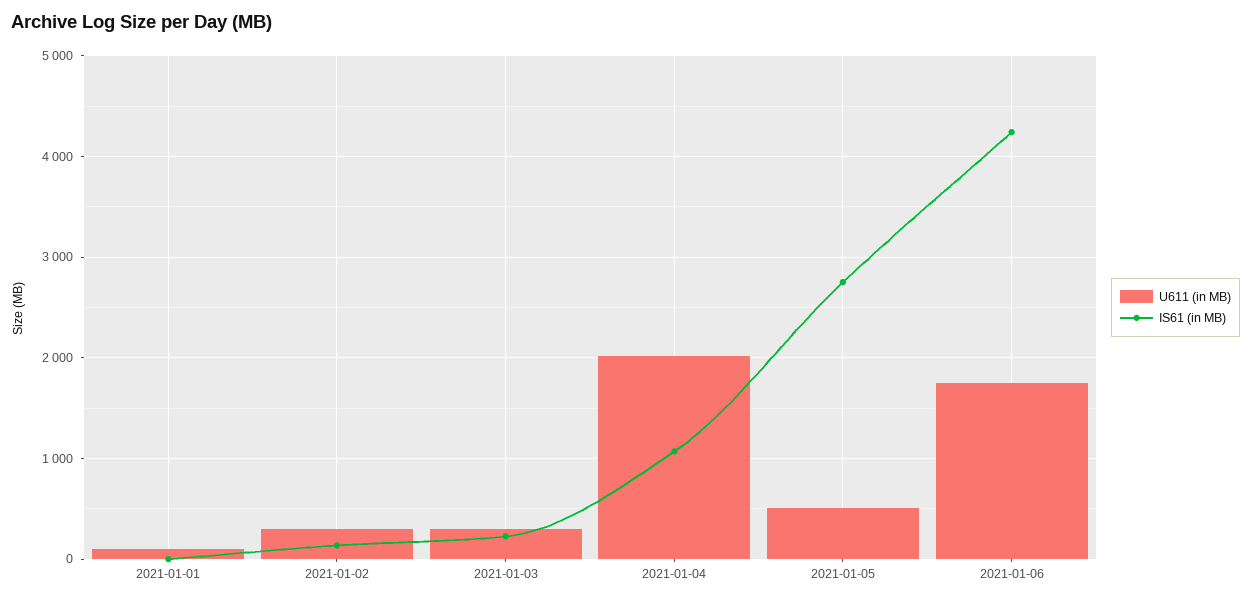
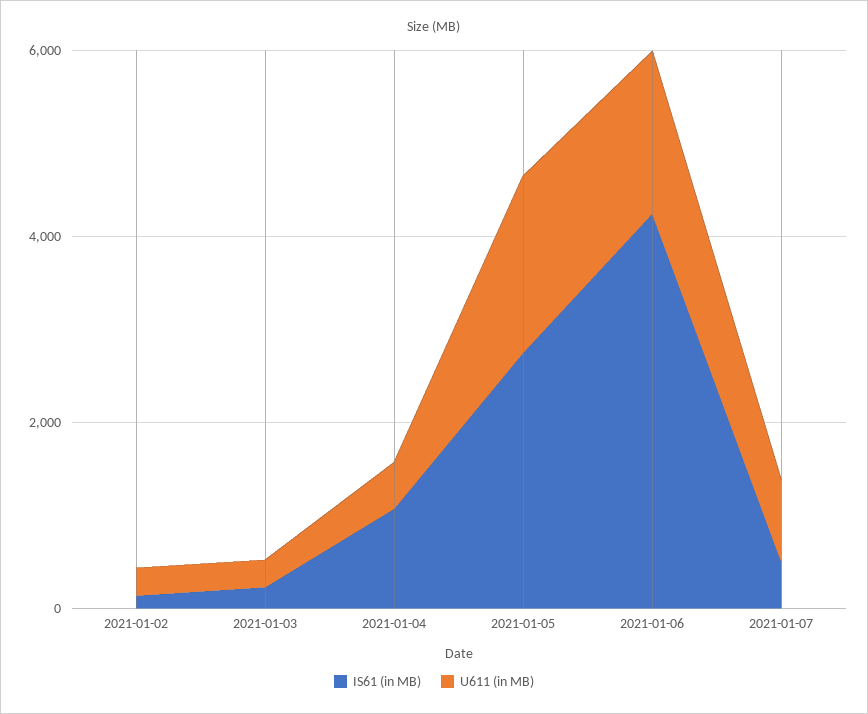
U611 (in MB), 2021-01-01: 100 -> none
IS61 (in MB), 2021-01-01: 0 -> none
U611 (in MB), 2021-01-04: 2000 -> 500
U611 (in MB), 2021-01-05: 500 -> 2000
IS61 (in MB), 2021-01-07: none -> 500
U611 (in MB), 2021-01-07: none -> 1000

